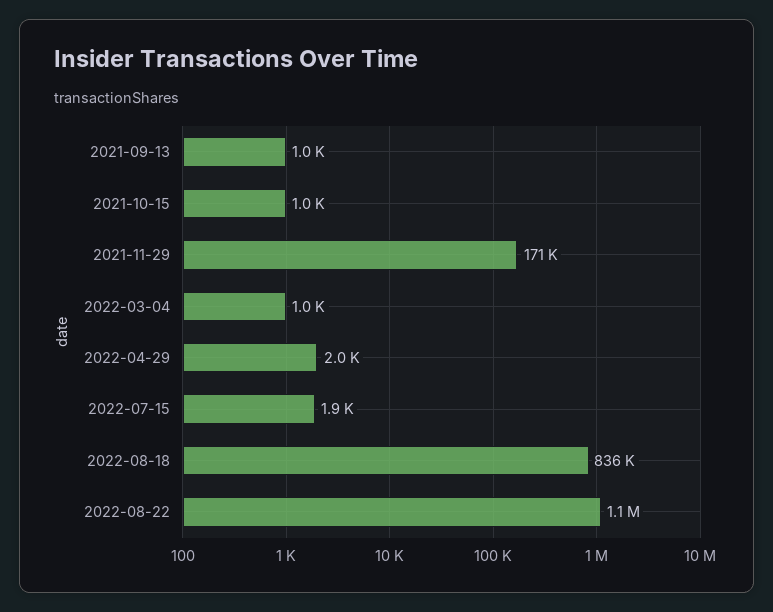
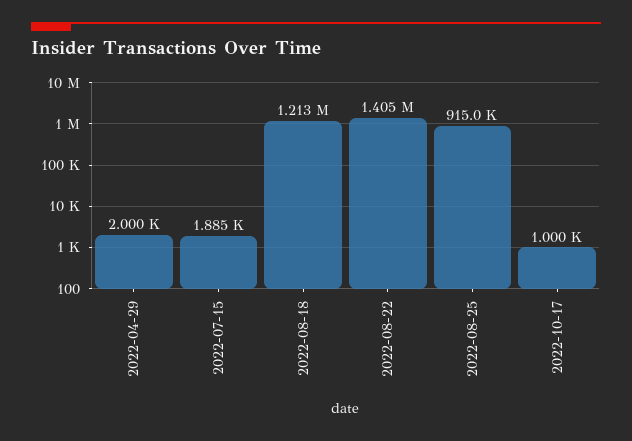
2021-09-13: 1000 -> none
2021-10-15: 1000 -> none
2021-11-29: 171000 -> none
2022-03-04: 1000 -> none
2022-08-18: 836000 -> 1213000
2022-08-22: 1100000 -> 1405000
2022-08-25: none -> 915000
2022-10-17: none -> 1000

